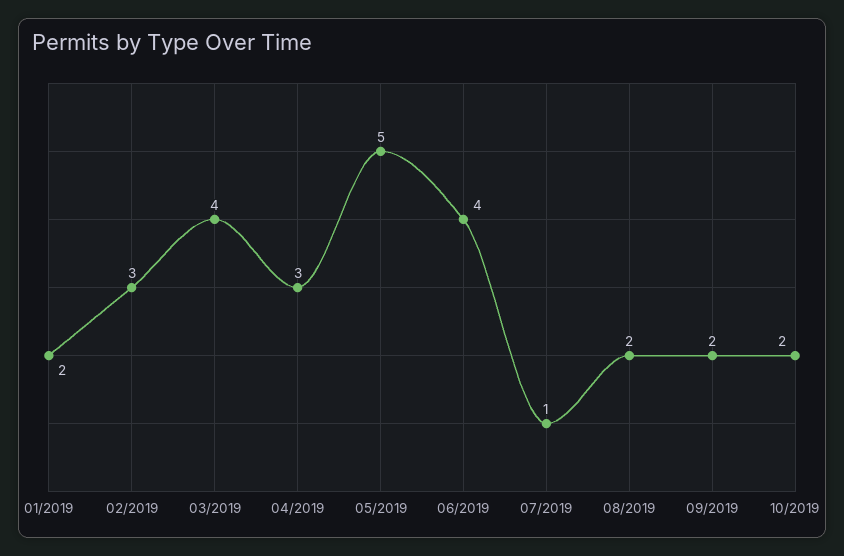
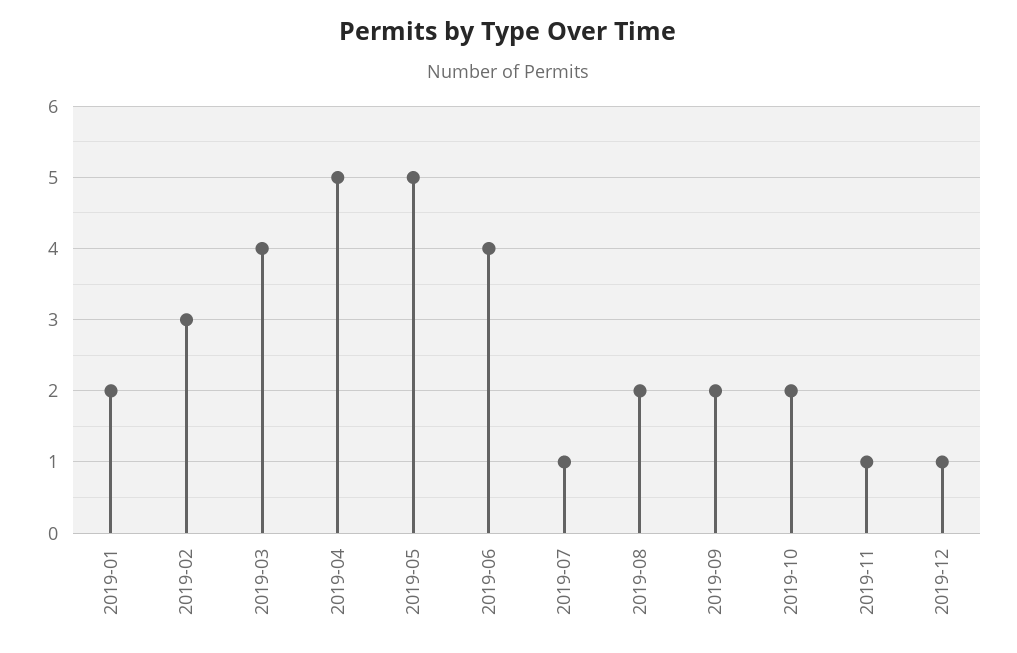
04/2019: 3 -> 5
2019-11: none -> 1
2019-12: none -> 1

